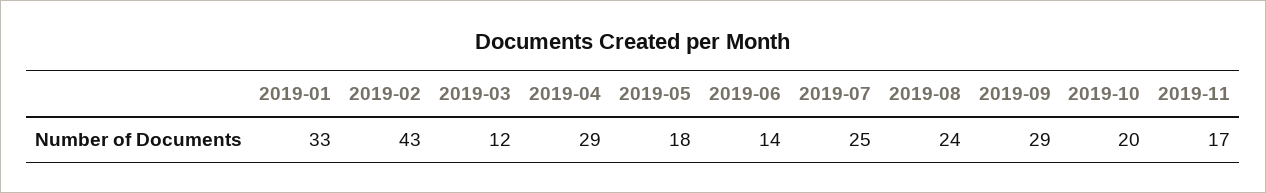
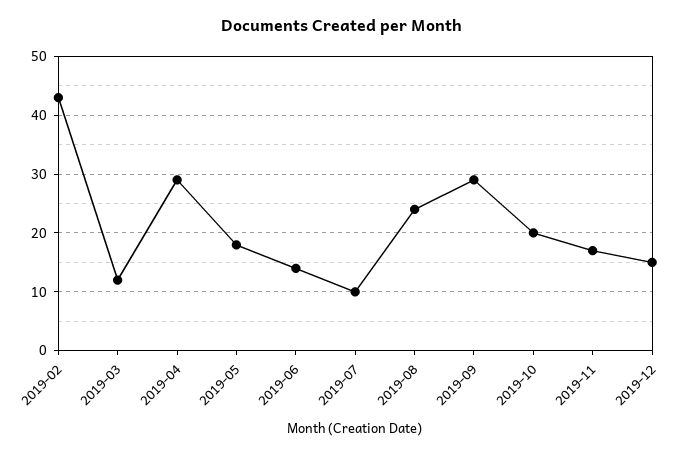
2019-01: 33 -> none
2019-07: 25 -> 10
2019-12: none -> 15

